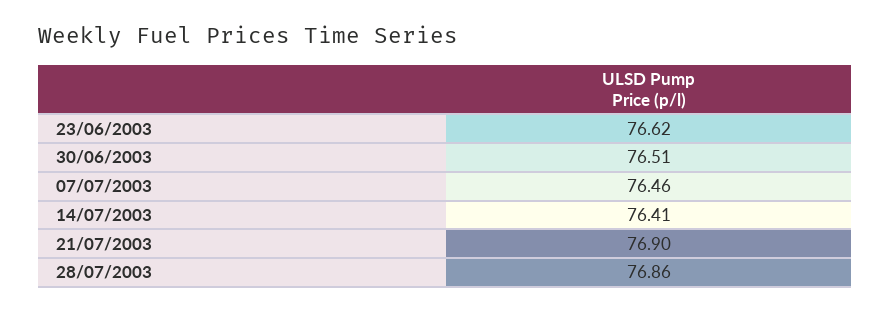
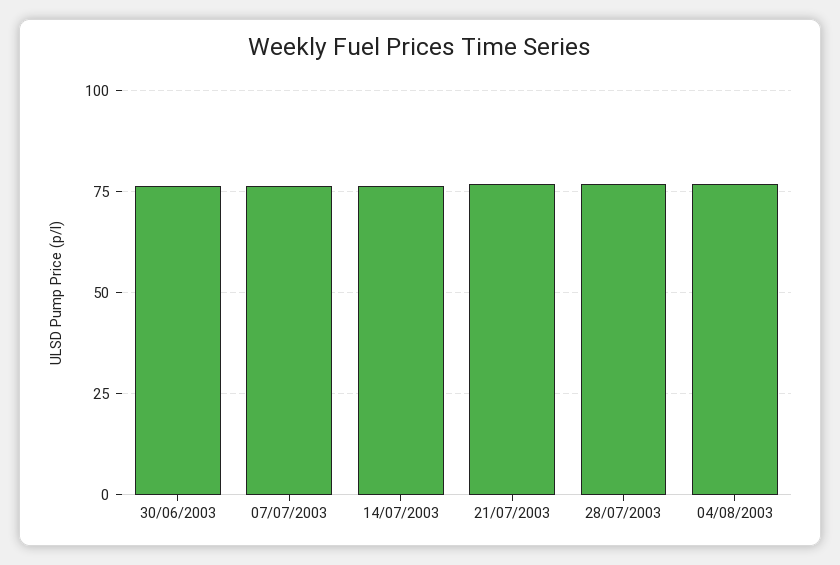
23/06/2003: 76.62 -> none
04/08/2003: none -> 77.5

